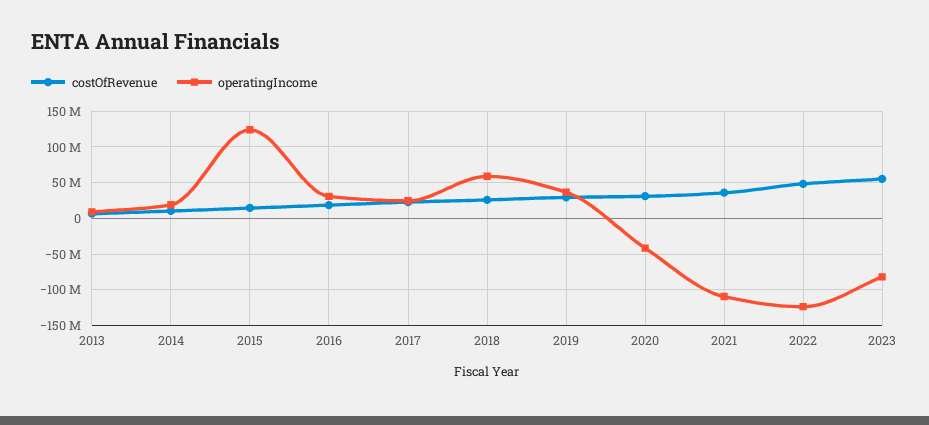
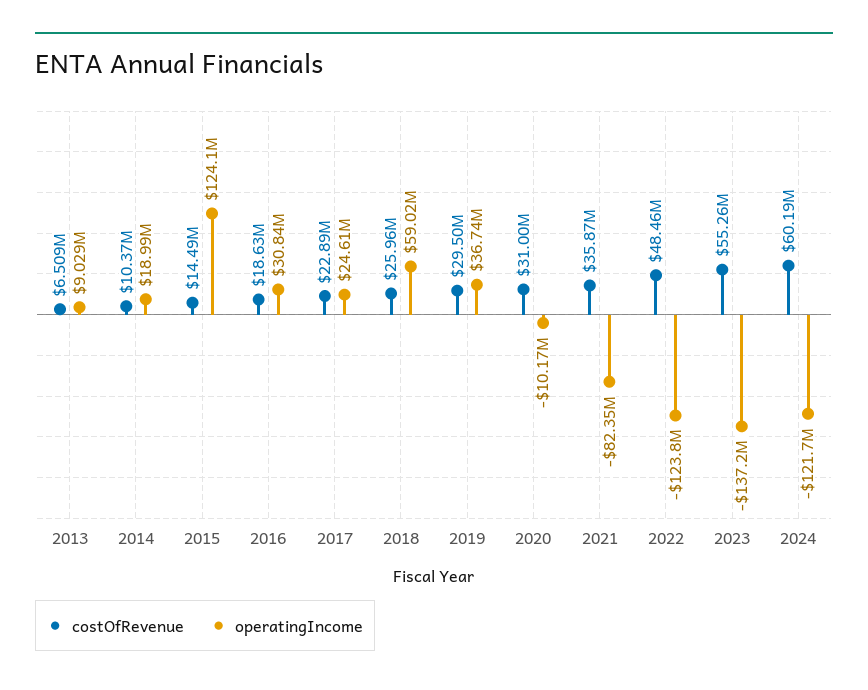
operatingIncome, 2020: -40000000 -> -10170000
operatingIncome, 2021: -110000000 -> -82350000
operatingIncome, 2023: -80000000 -> -137200000
costOfRevenue, 2024: none -> 60190000
operatingIncome, 2024: none -> -121700000

